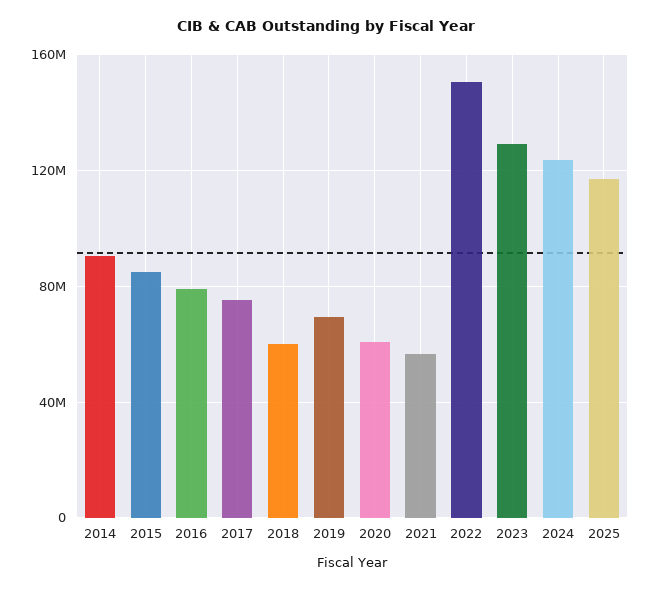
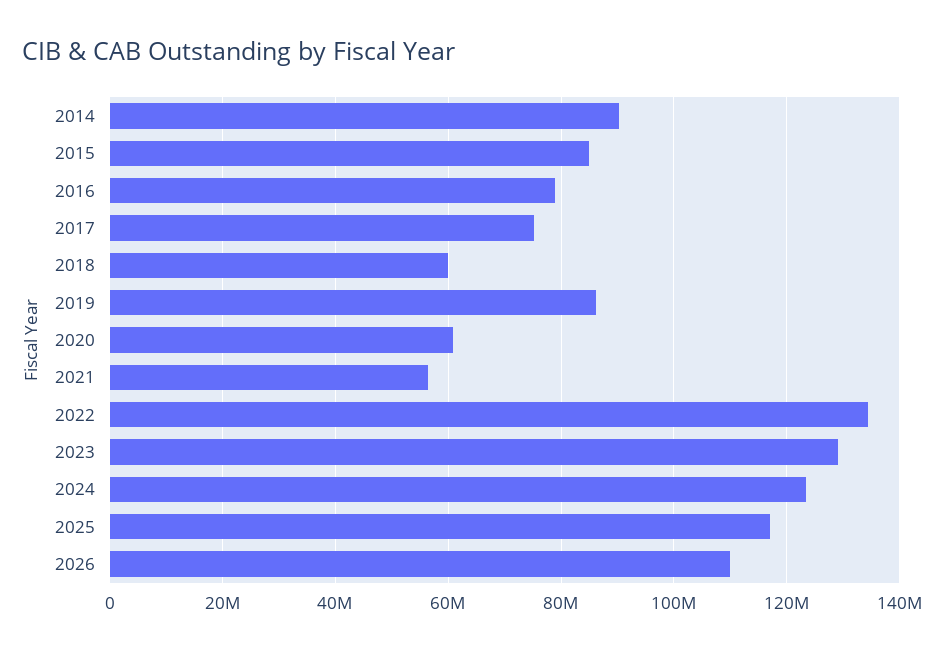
2019: 70000000 -> 86000000
2022: 150000000 -> 134000000
2026: none -> 110000000

